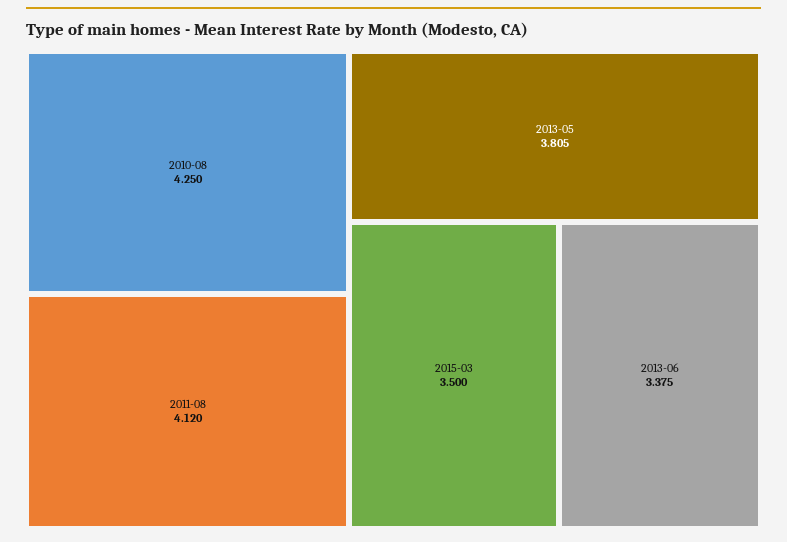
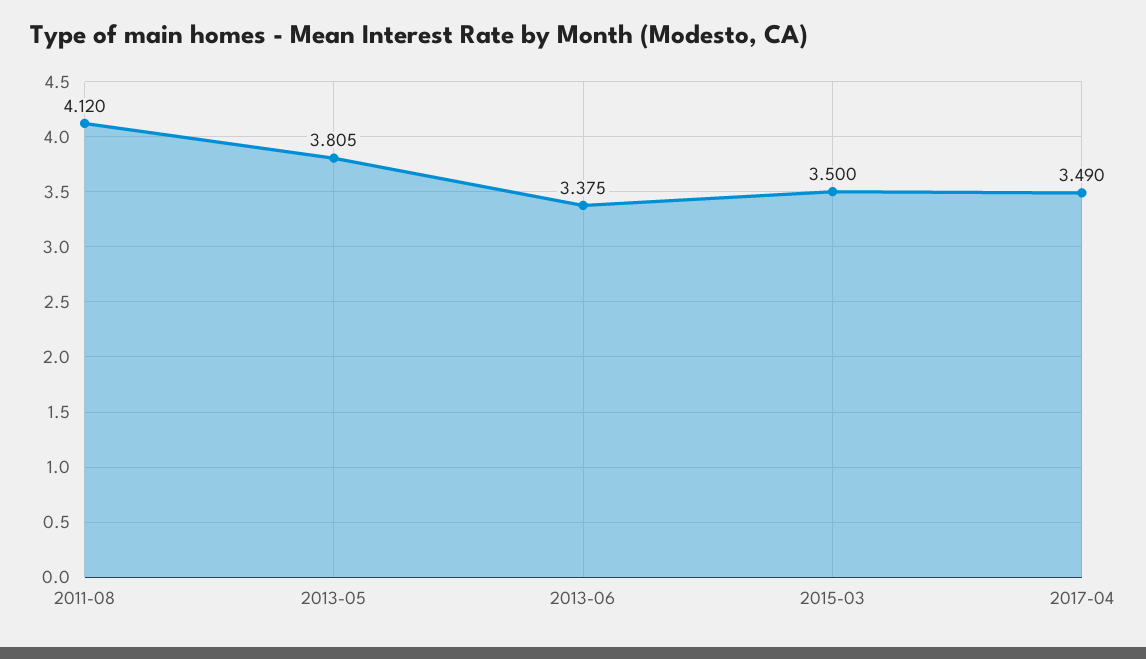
2010-08: 4.25 -> none
2017-04: none -> 3.49

